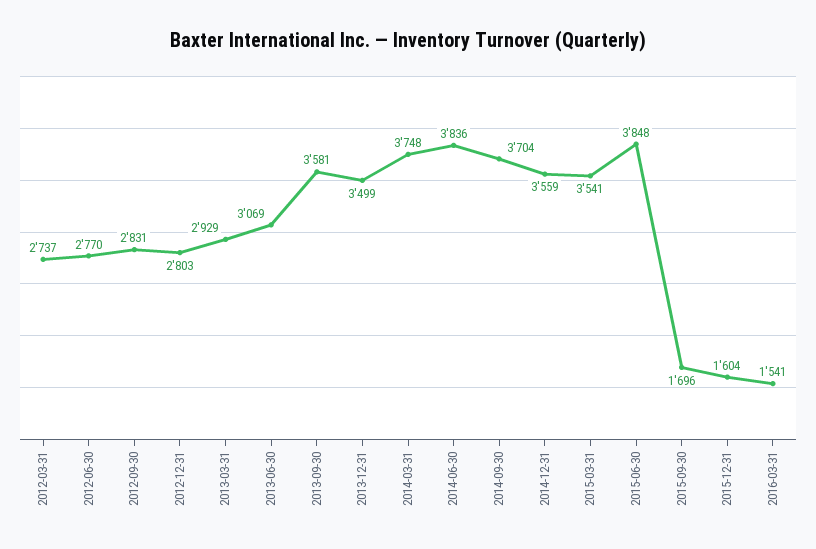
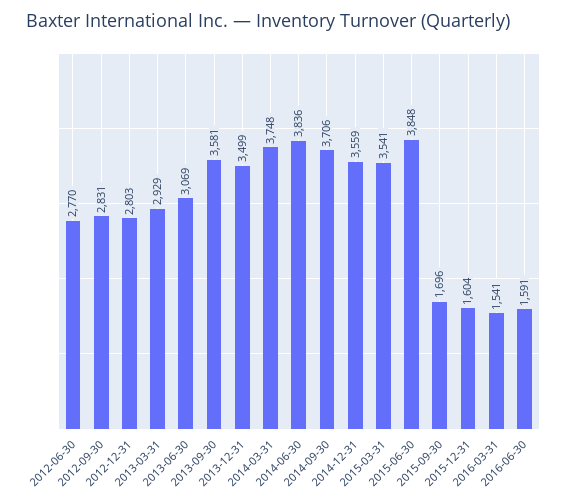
2012-03-31: 2737 -> none
2014-09-30: 3704 -> 3706
2016-06-30: none -> 1591

